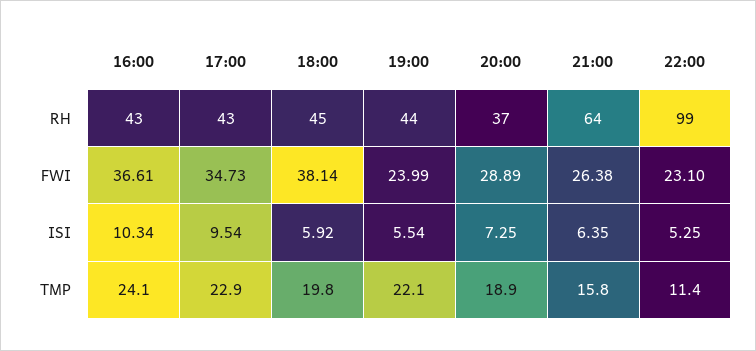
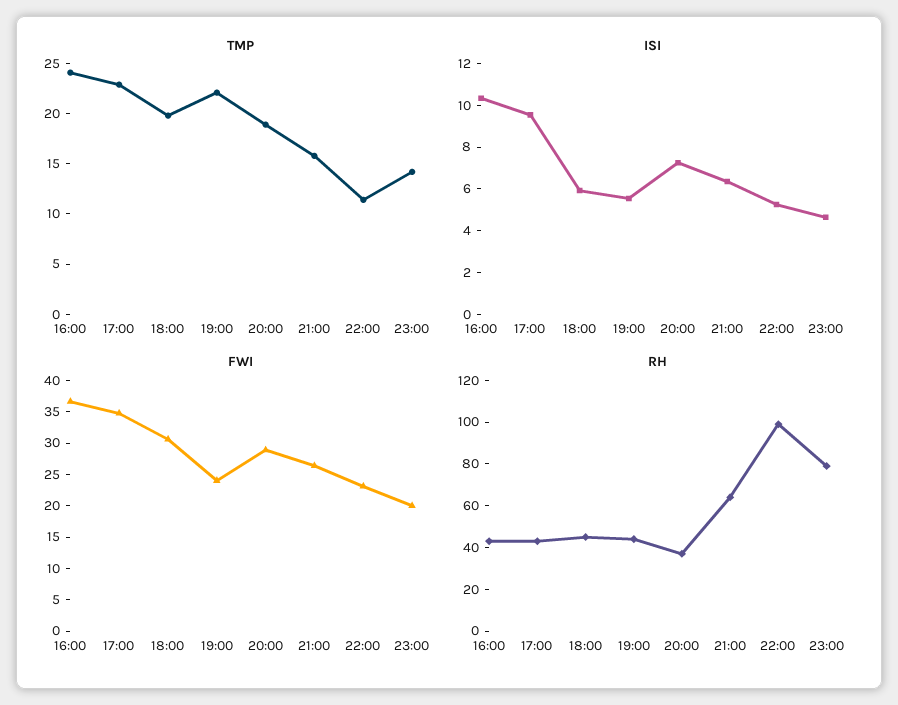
FWI, 18:00: 38.14 -> 30
TMP, 23:00: none -> 14
ISI, 23:00: none -> 4.5
FWI, 23:00: none -> 20
RH, 23:00: none -> 80

